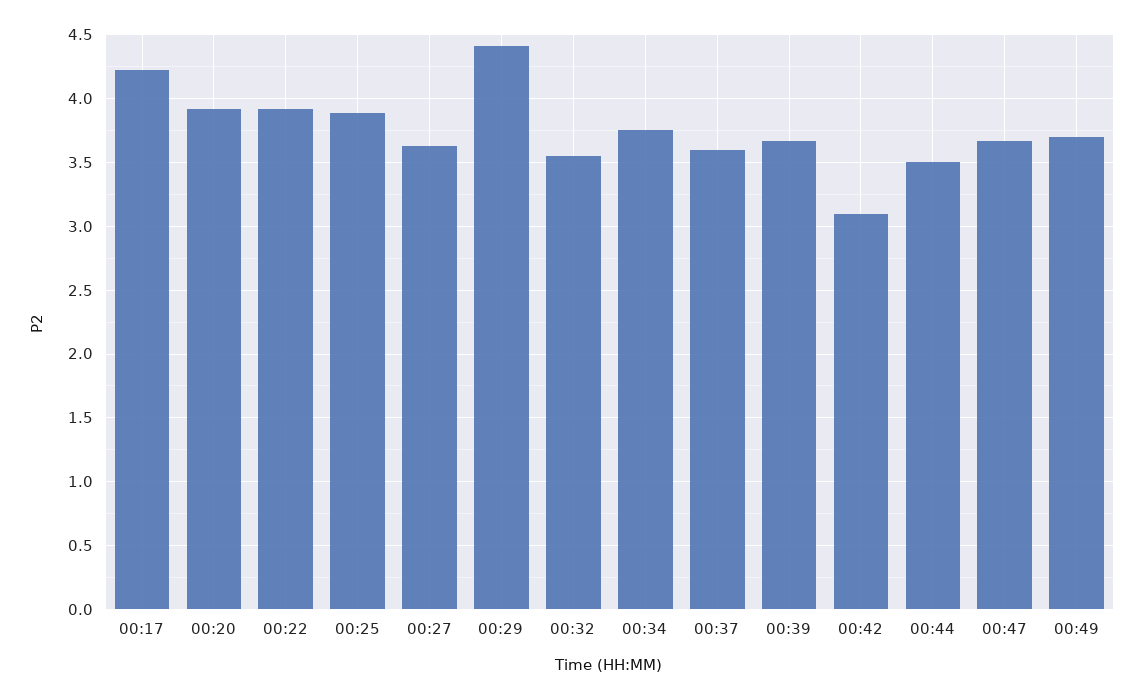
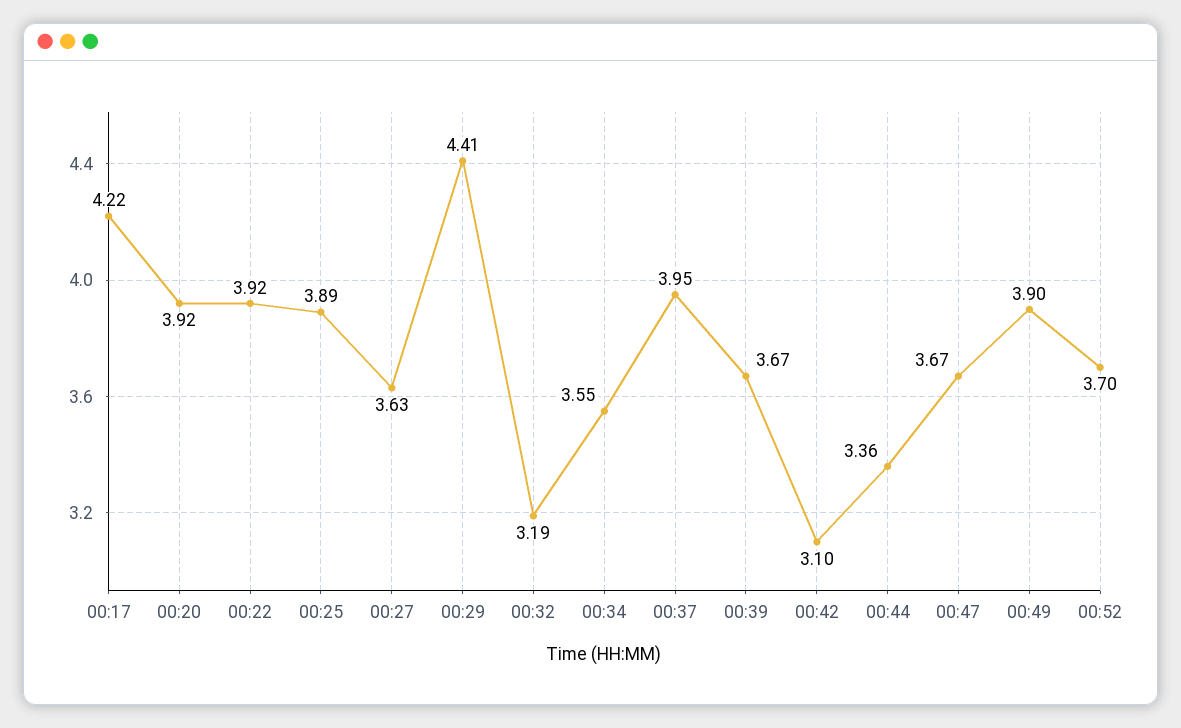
00:32: 3.55 -> 3.19
00:34: 3.75 -> 3.55
00:37: 3.6 -> 3.95
00:44: 3.5 -> 3.36
00:49: 3.7 -> 3.9
00:52: none -> 3.7

